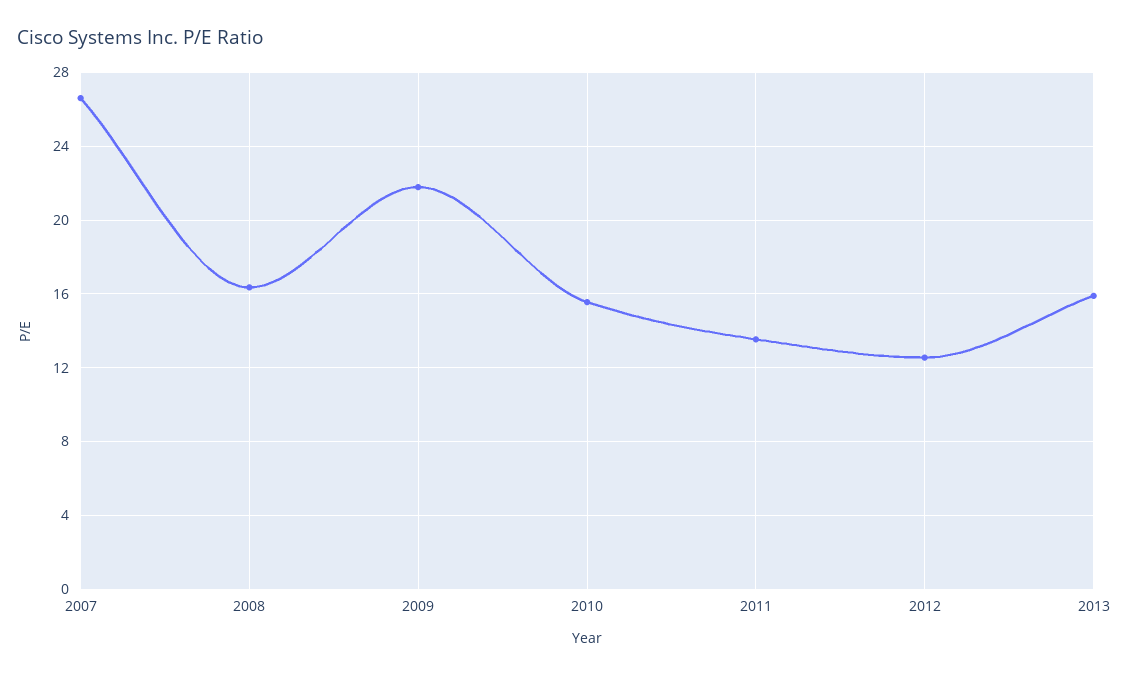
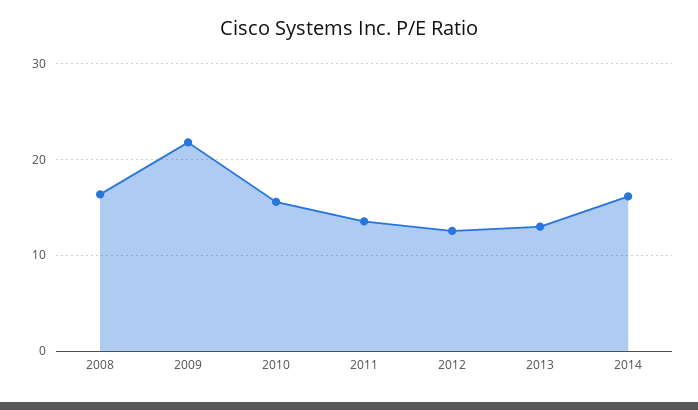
2007: 26.5 -> none
2013: 16 -> 13
2014: none -> 16

